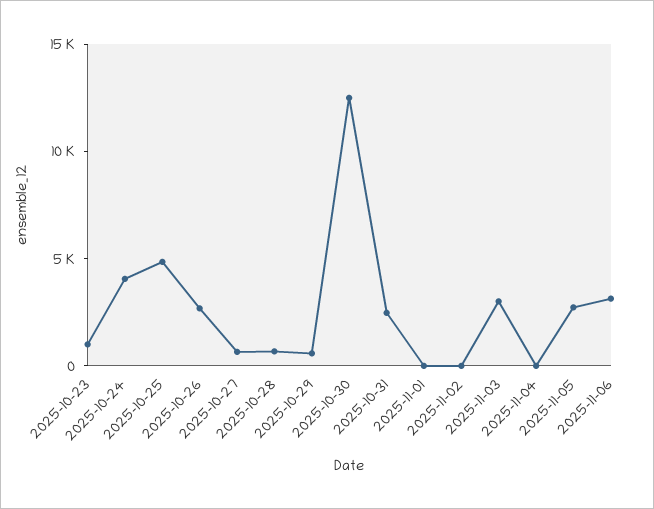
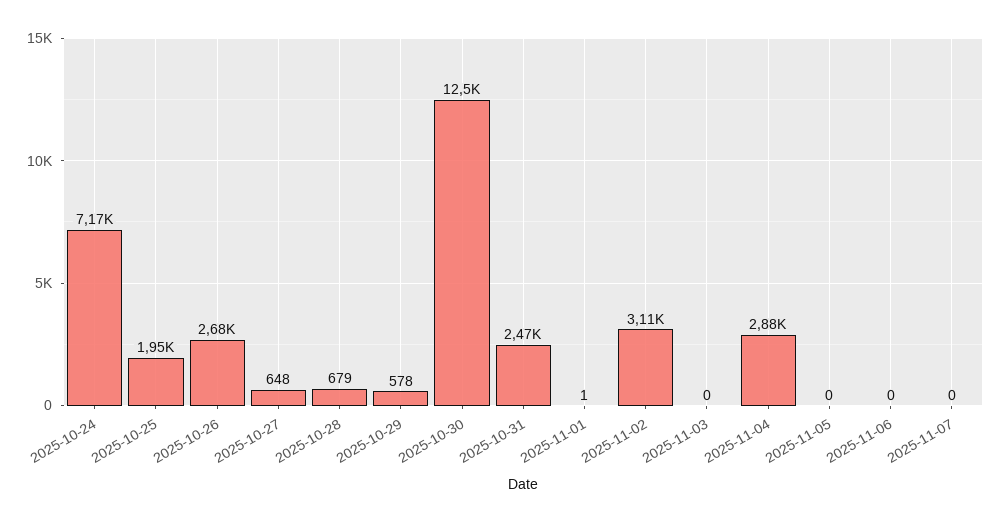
2025-10-23: 1000 -> none
2025-10-24: 4000 -> 7170
2025-10-25: 5000 -> 1950
2025-11-02: 0 -> 3110
2025-11-03: 3000 -> 0
2025-11-04: 0 -> 2880
2025-11-05: 3000 -> 0
2025-11-06: 3000 -> 0
2025-11-07: none -> 0

